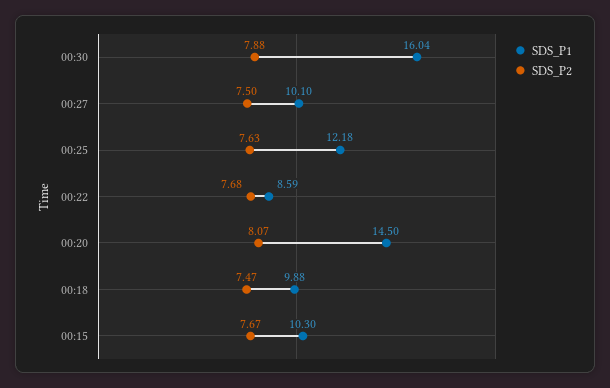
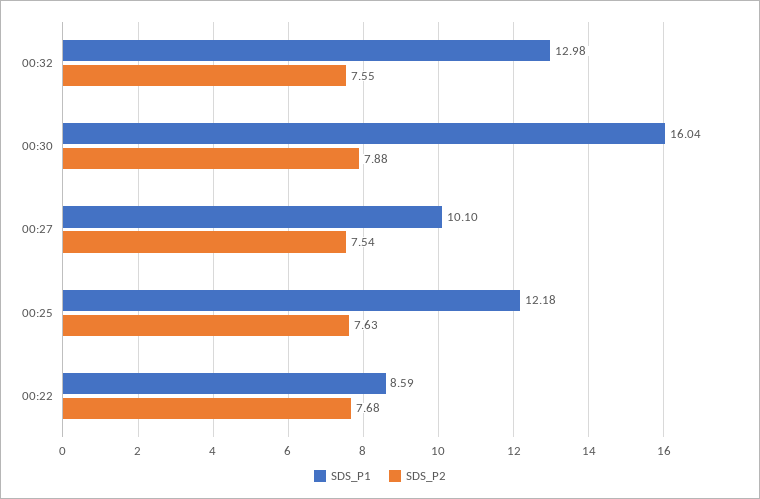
SDS_P2, 00:27: 7.5 -> 7.54
SDS_P1, 00:20: 14.5 -> none
SDS_P2, 00:20: 8.07 -> none
SDS_P1, 00:18: 9.88 -> none
SDS_P2, 00:18: 7.47 -> none
SDS_P1, 00:15: 10.3 -> none
SDS_P2, 00:15: 7.67 -> none
SDS_P1, 00:32: none -> 12.98
SDS_P2, 00:32: none -> 7.55

